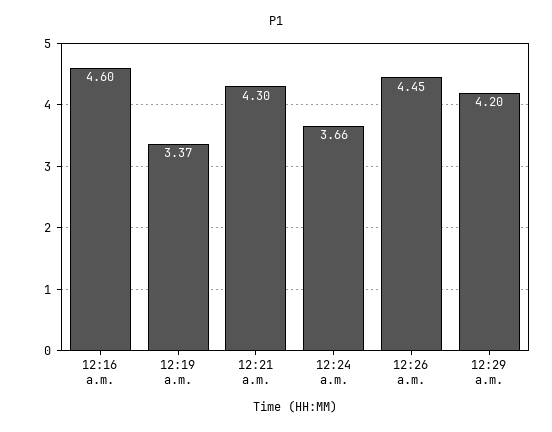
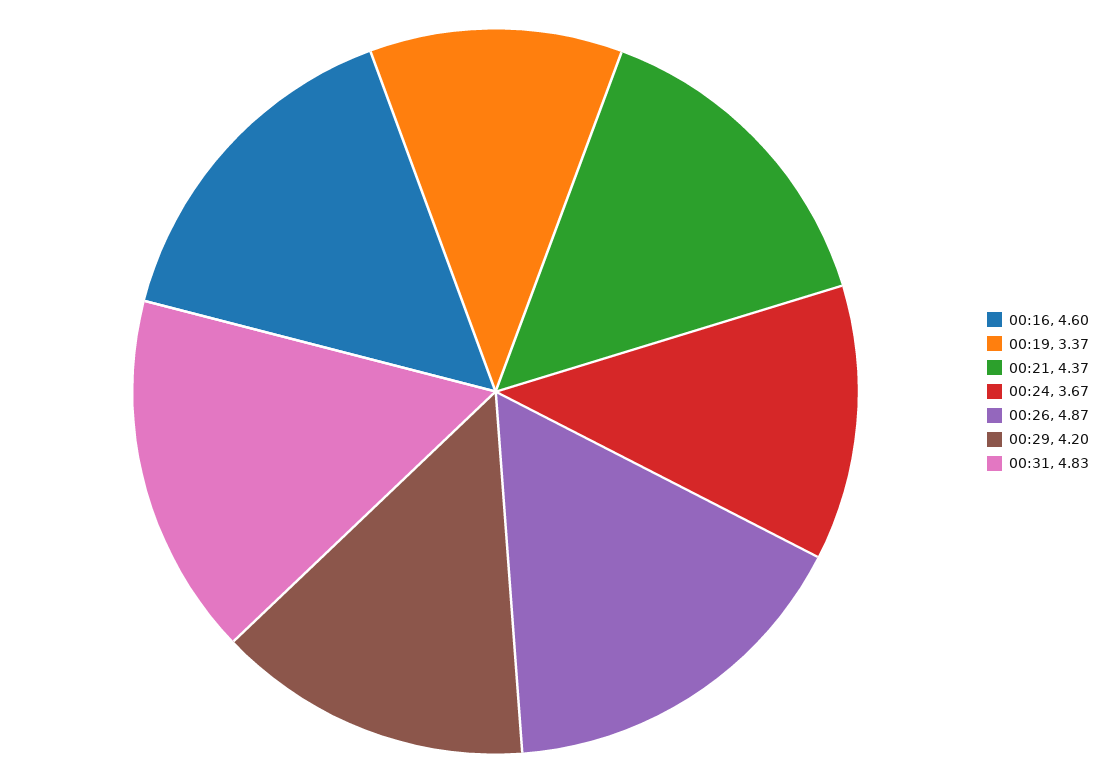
12:21 a.m.: 4.3 -> 4.37
12:24 a.m.: 3.66 -> 3.67
12:26 a.m.: 4.45 -> 4.87
00:31: none -> 4.83

